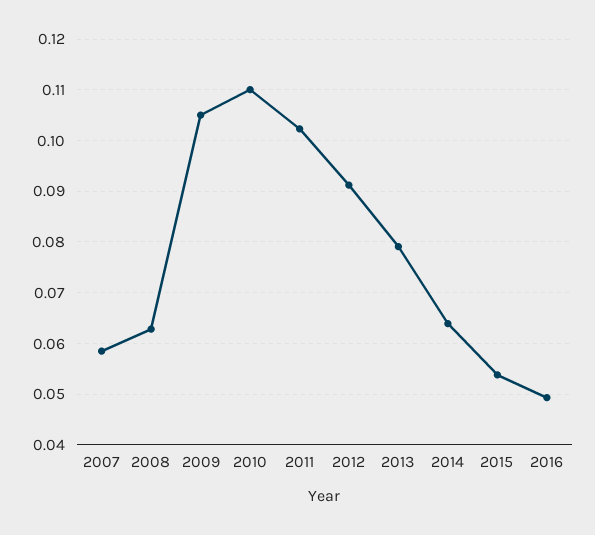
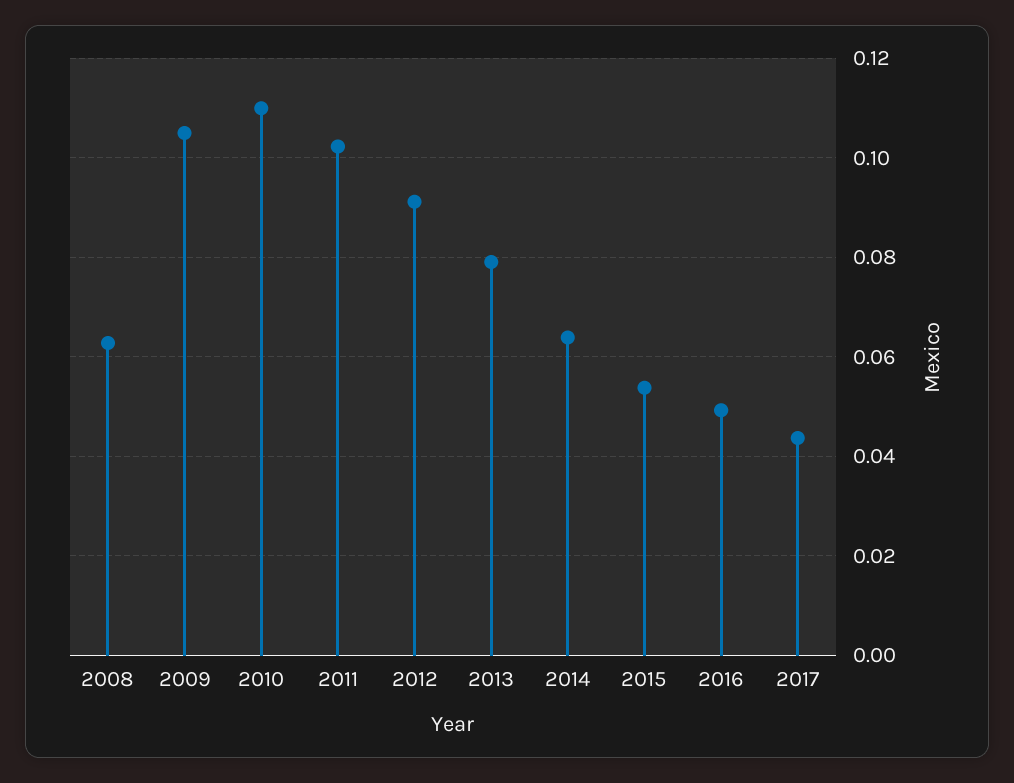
2007: 0.058 -> none
2017: none -> 0.044

